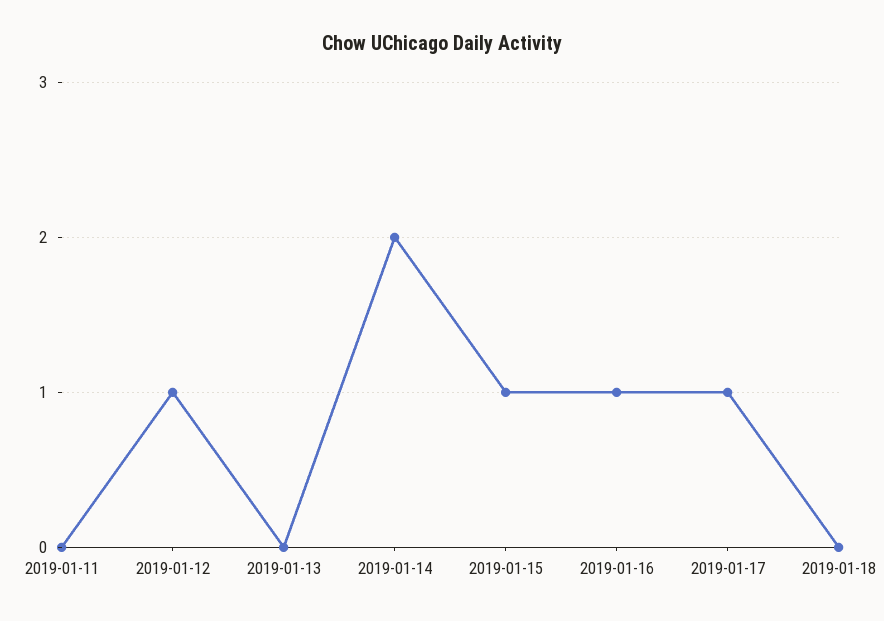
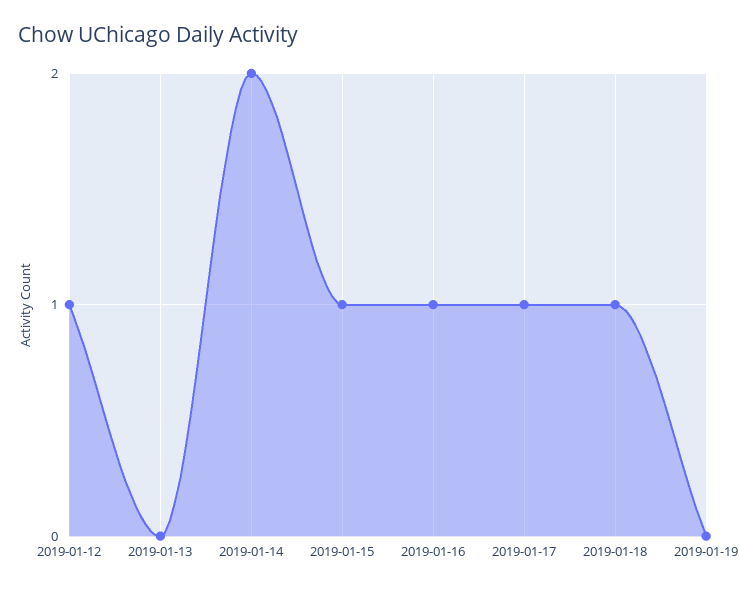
2019-01-11: 0 -> none
2019-01-18: 0 -> 1
2019-01-19: none -> 0

